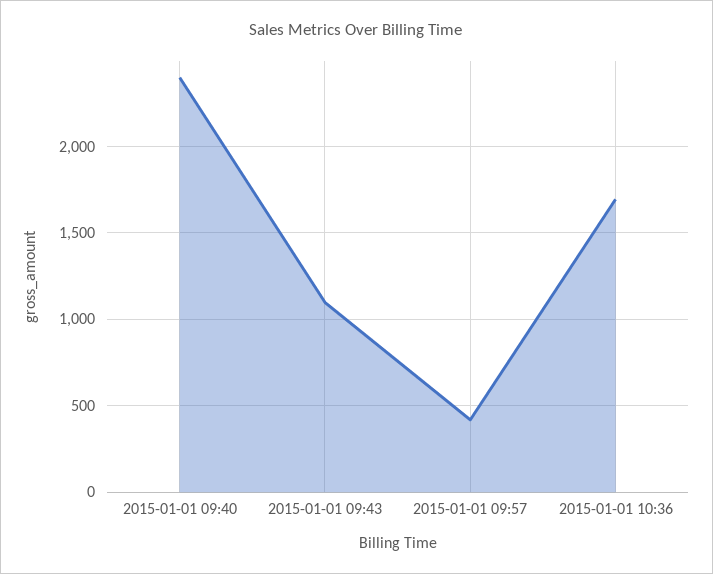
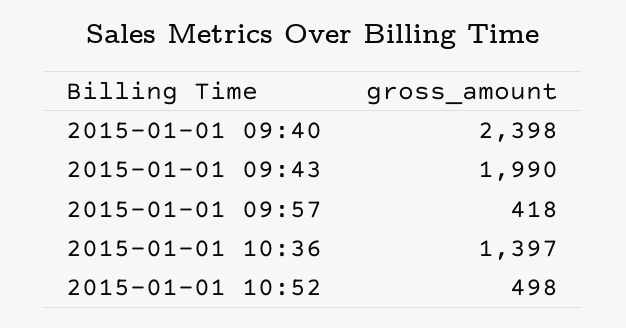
2015-01-01 09:43: 1100 -> 1990
2015-01-01 10:36: 1700 -> 1397
2015-01-01 10:52: none -> 498

